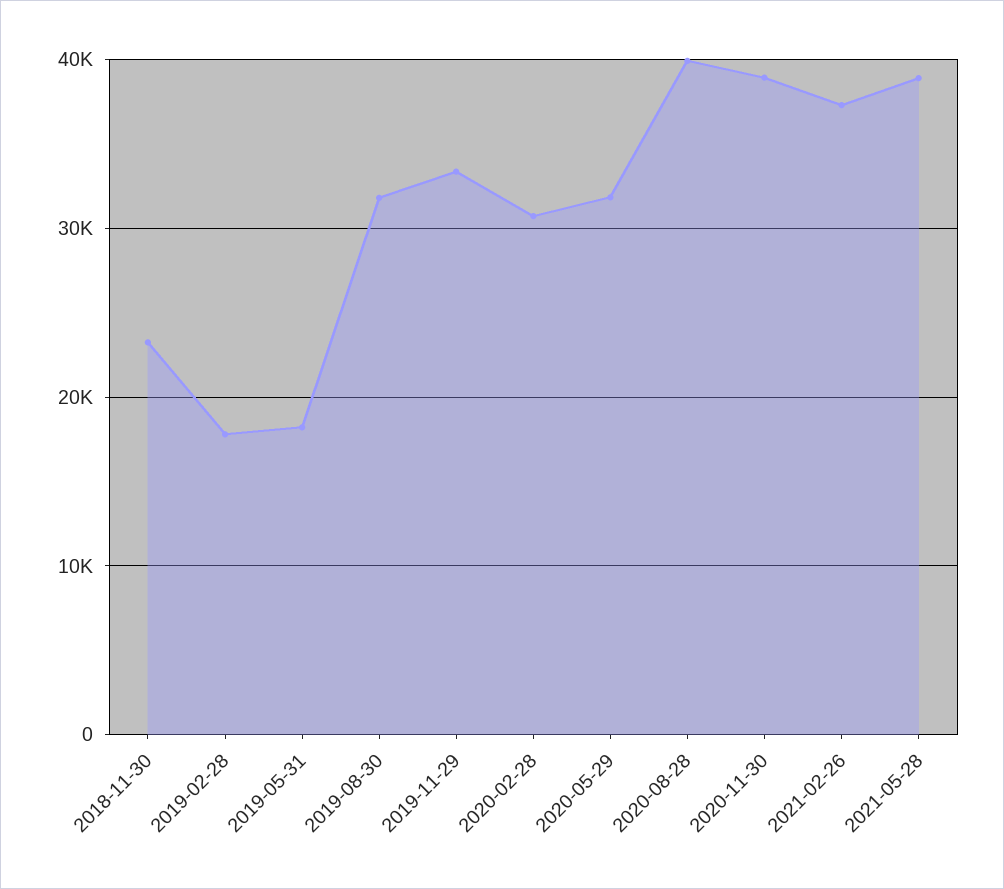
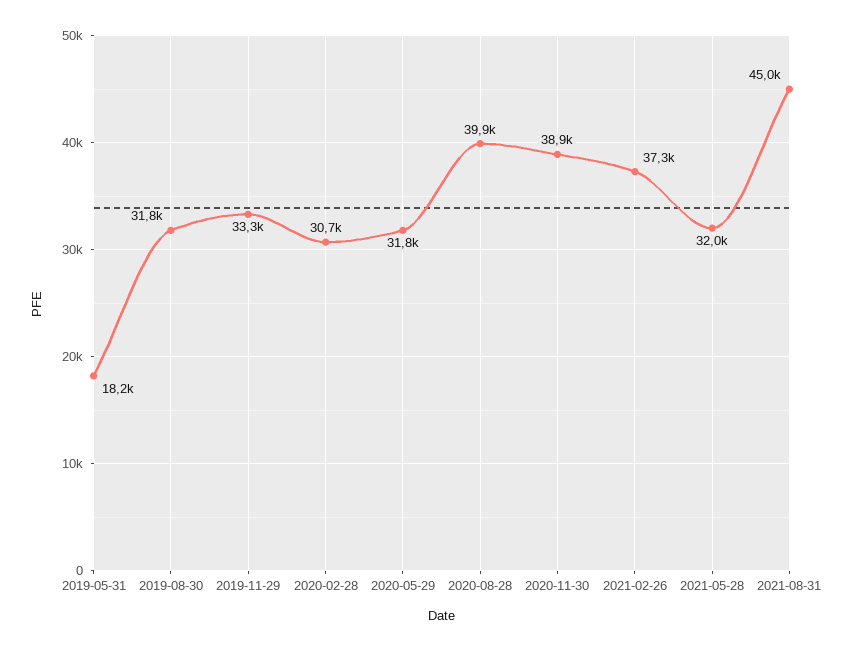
2018-11-30: 23000 -> none
2019-02-28: 18000 -> none
2021-05-28: 39000 -> 32000
2021-08-31: none -> 45000

